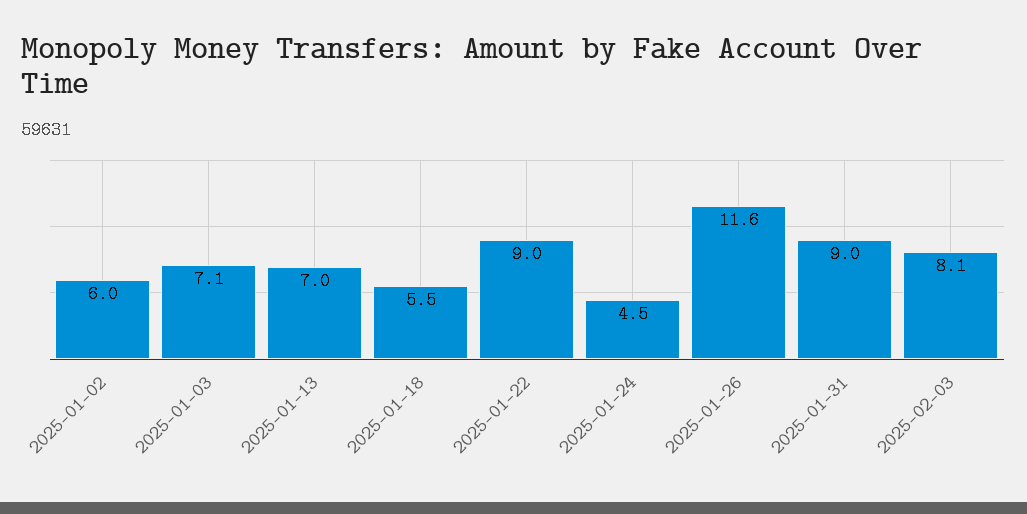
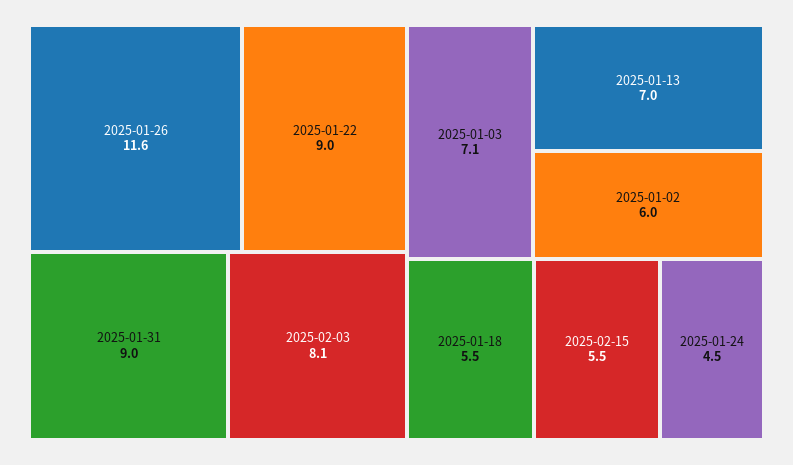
2025-02-15: none -> 5.5

